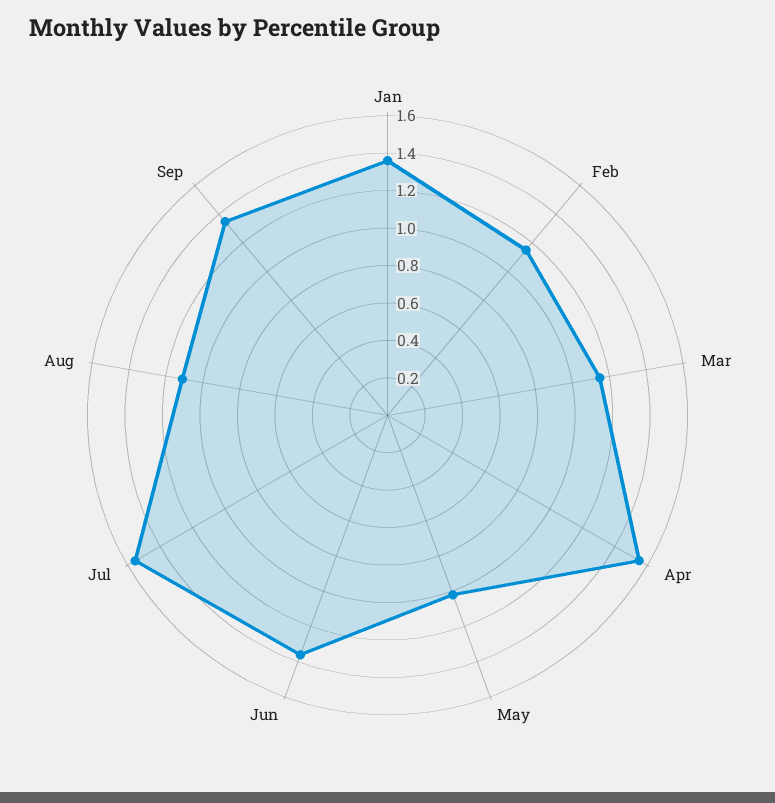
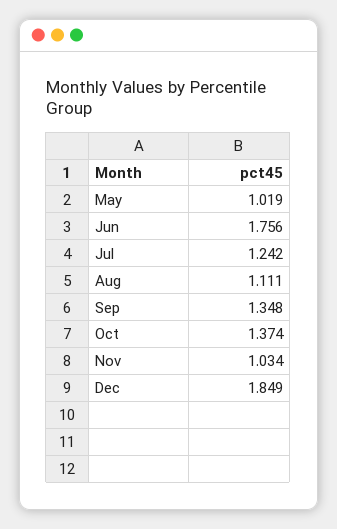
Jan: 1.35 -> none
Feb: 1.15 -> none
Mar: 1.15 -> none
Apr: 1.55 -> none
Jun: 1.35 -> 1.756
Jul: 1.55 -> 1.242
Oct: none -> 1.374
Nov: none -> 1.034
Dec: none -> 1.849

